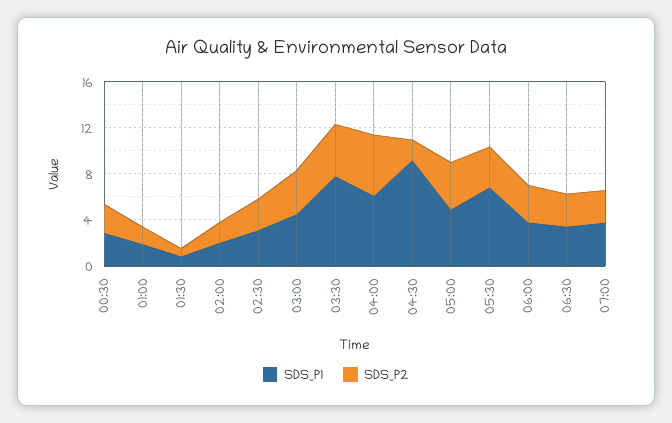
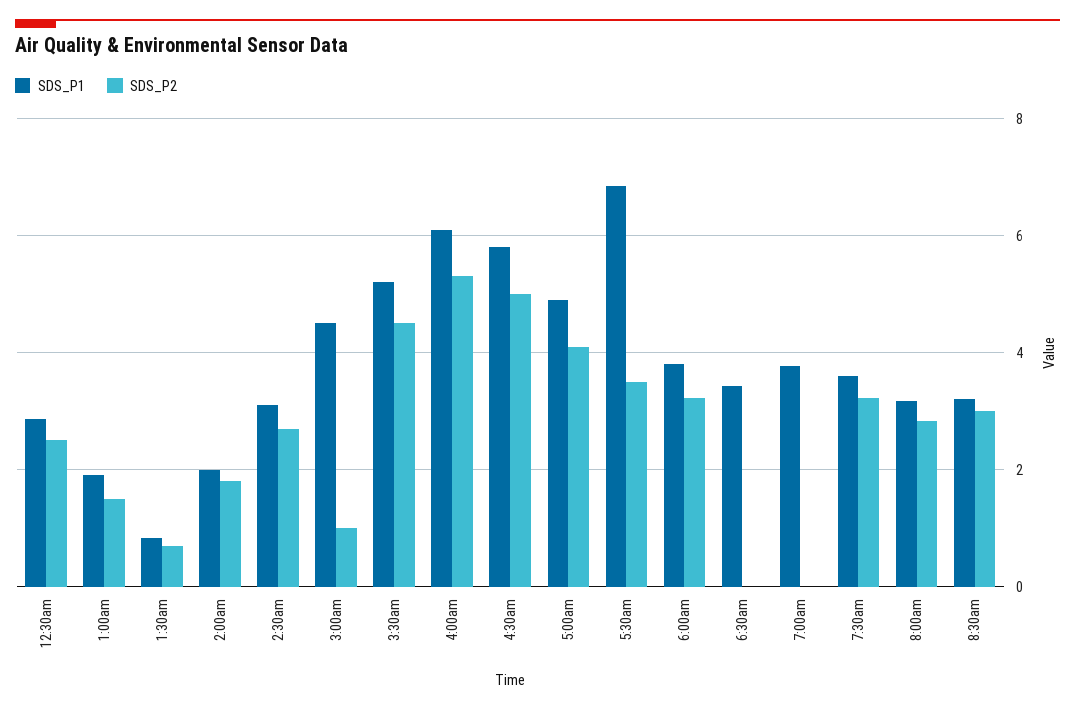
SDS_P2, 03:00: 4 -> 1
SDS_P1, 03:30: 8 -> 5.2
SDS_P1, 04:30: 9 -> 5.8
SDS_P2, 04:30: 2 -> 5
SDS_P2, 06:30: 3 -> 0
SDS_P2, 07:00: 3 -> 0
SDS_P1, 7:30am: none -> 3.6
SDS_P2, 7:30am: none -> 3.2
SDS_P1, 8:00am: none -> 3.2
SDS_P2, 8:00am: none -> 2.8
SDS_P1, 8:30am: none -> 3.2
SDS_P2, 8:30am: none -> 3

